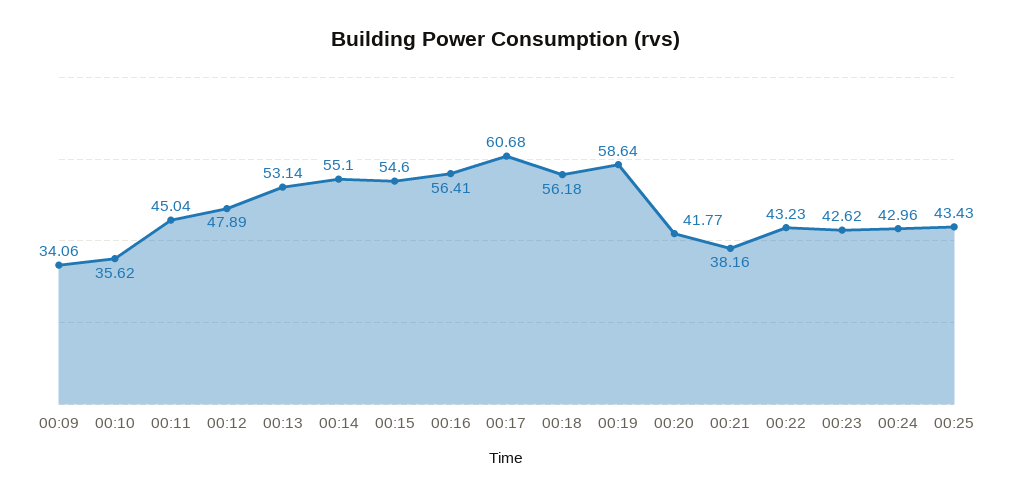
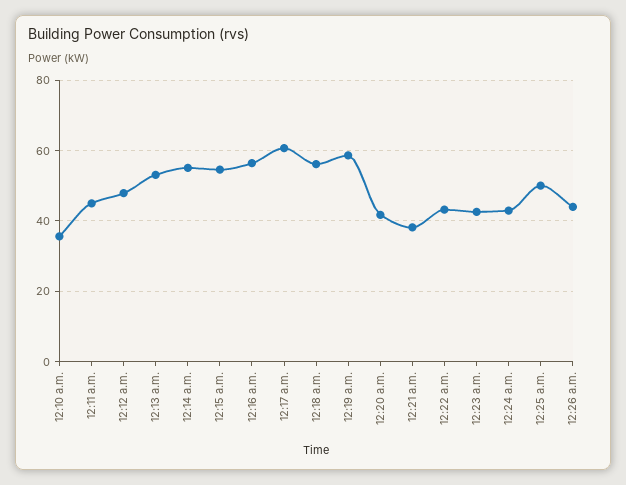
00:09: 34.06 -> none
00:25: 43.43 -> 50
12:26 a.m.: none -> 44

